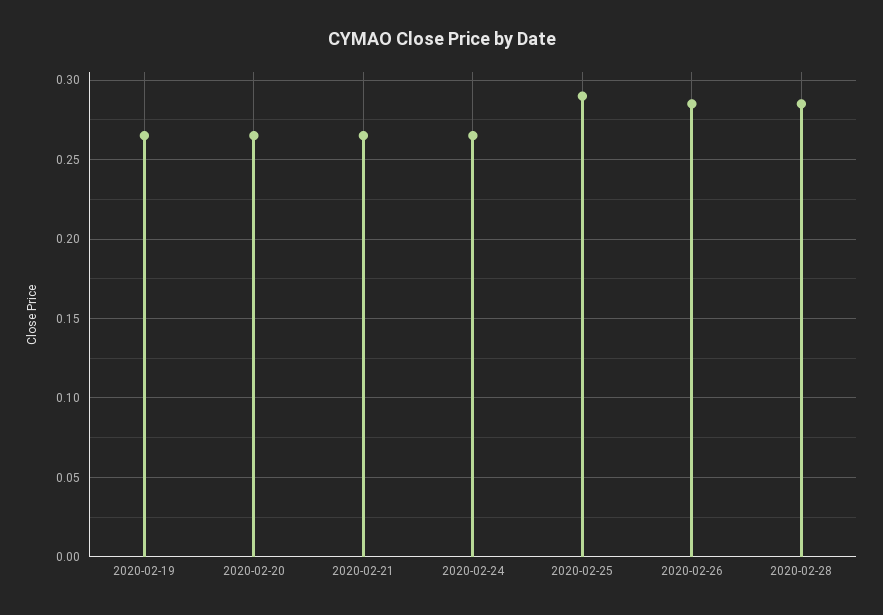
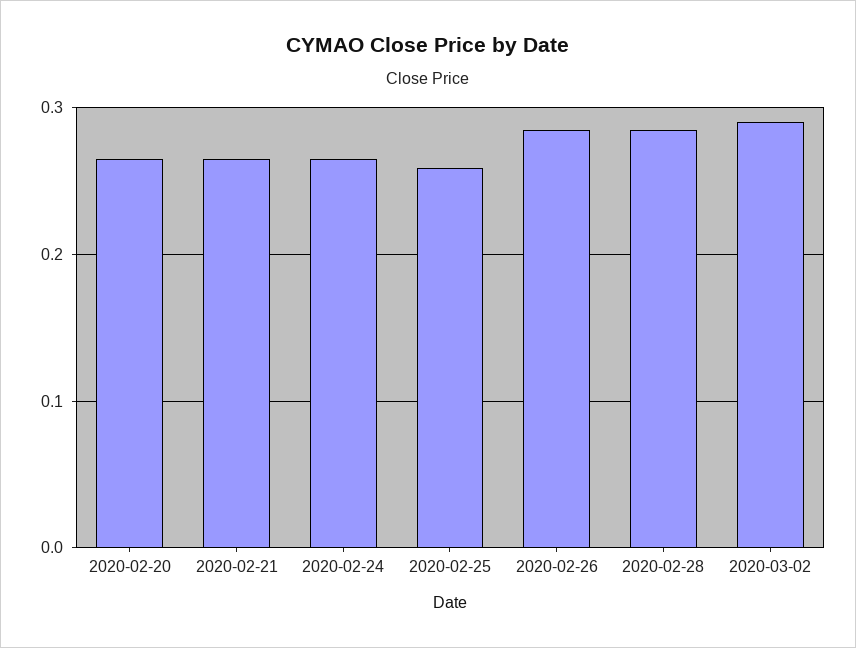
2020-02-19: 0.265 -> none
2020-02-25: 0.29 -> 0.26
2020-03-02: none -> 0.29

